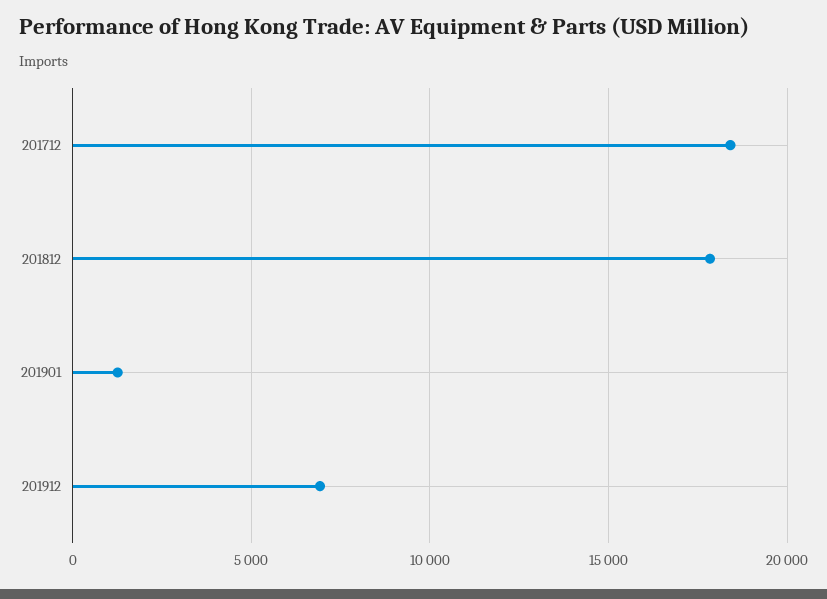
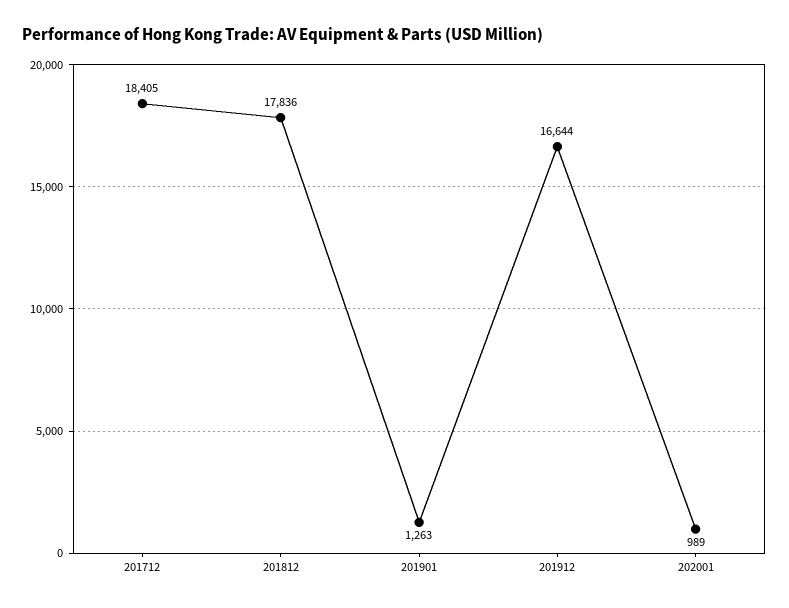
201912: 7000 -> 16644
202001: none -> 989

